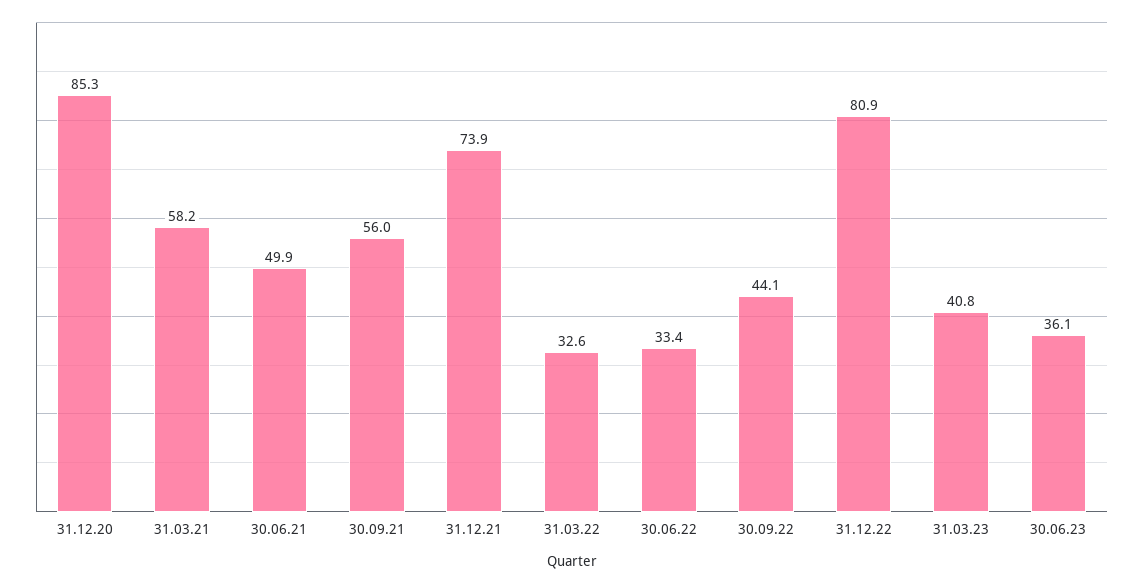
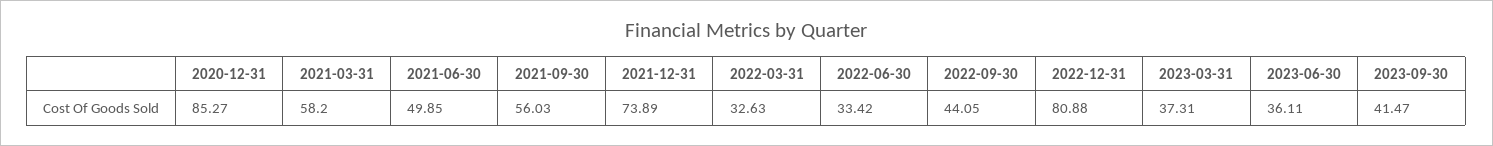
31.03.23: 40.8 -> 37.31
2023-09-30: none -> 41.47

